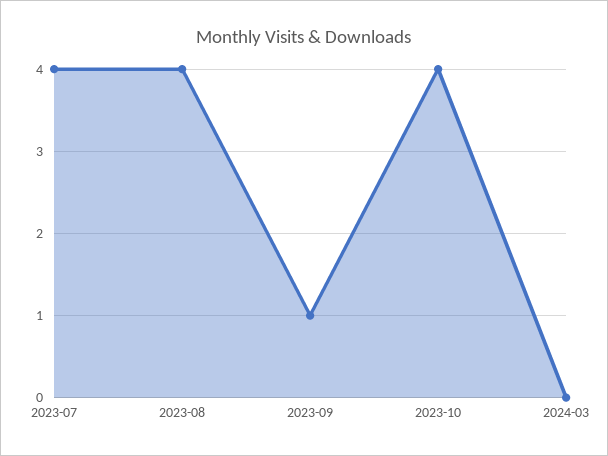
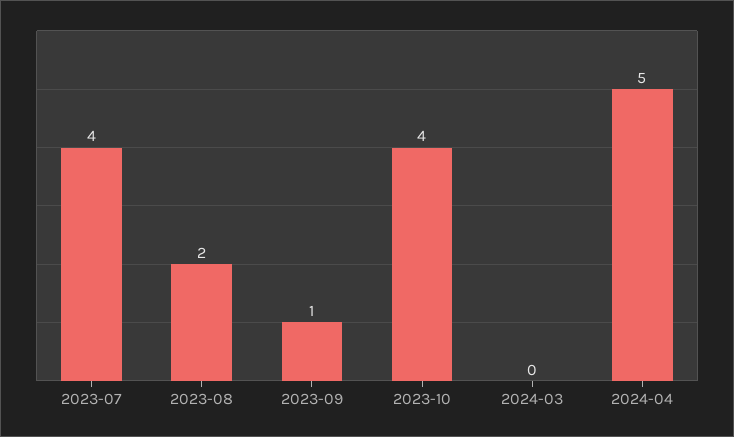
2023-08: 4 -> 2
2024-04: none -> 5

